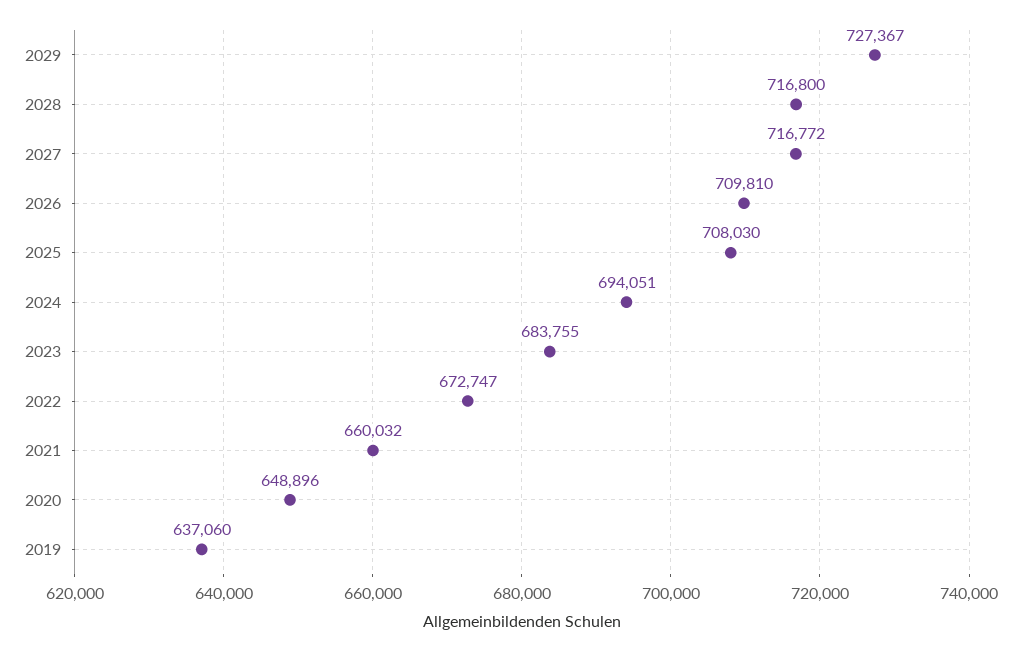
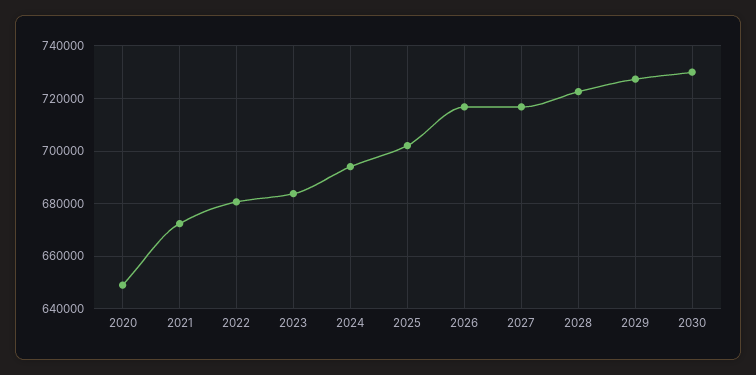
2028: 716800 -> 722500
2026: 709810 -> 717500
2025: 708030 -> 702500
2022: 672747 -> 680000
2021: 660032 -> 672500
2019: 637060 -> none
2030: none -> 730000

